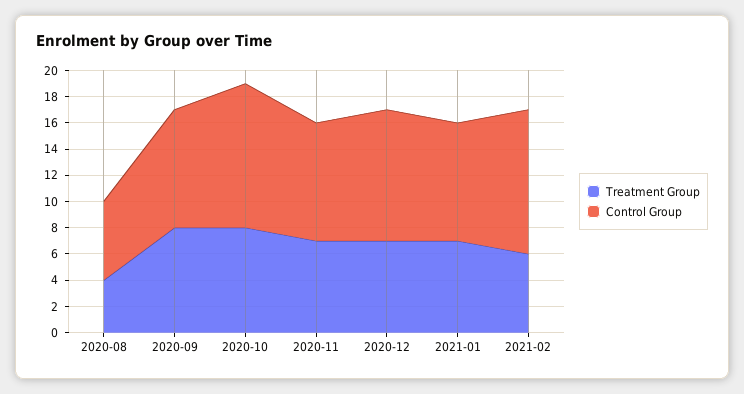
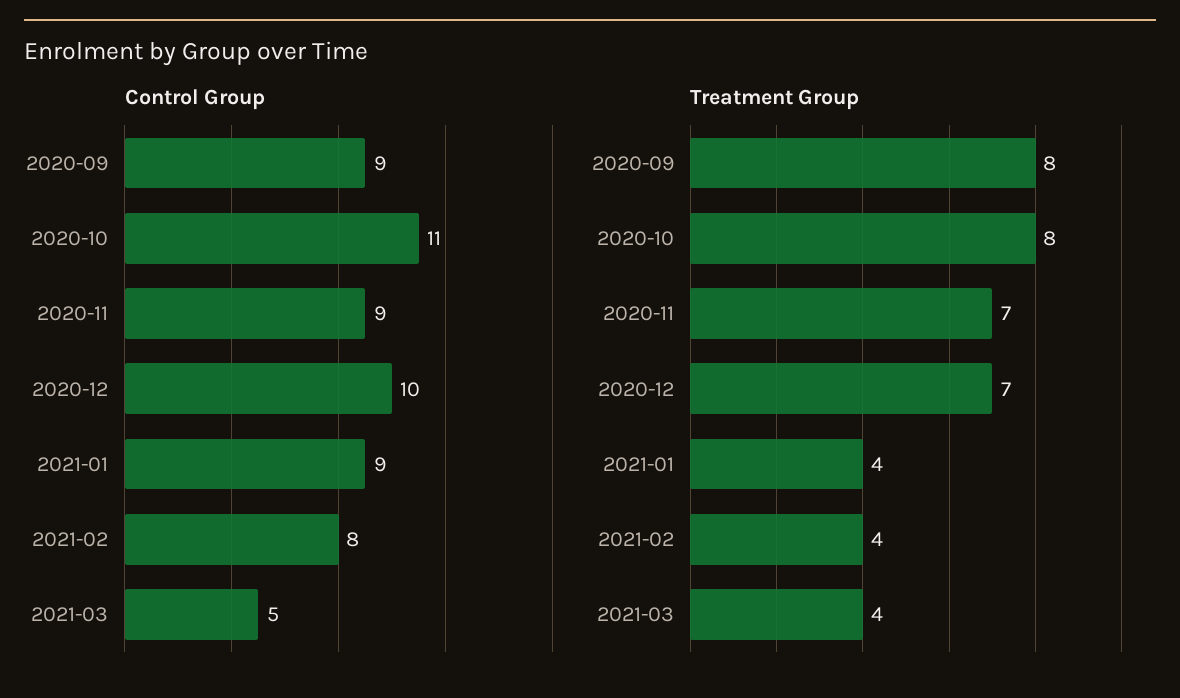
Treatment Group, 2020-08: 4 -> none
Control Group, 2020-08: 6 -> none
Treatment Group, 2021-01: 7 -> 4
Treatment Group, 2021-02: 6 -> 4
Control Group, 2021-02: 11 -> 8
Control Group, 2021-03: none -> 5
Treatment Group, 2021-03: none -> 4

